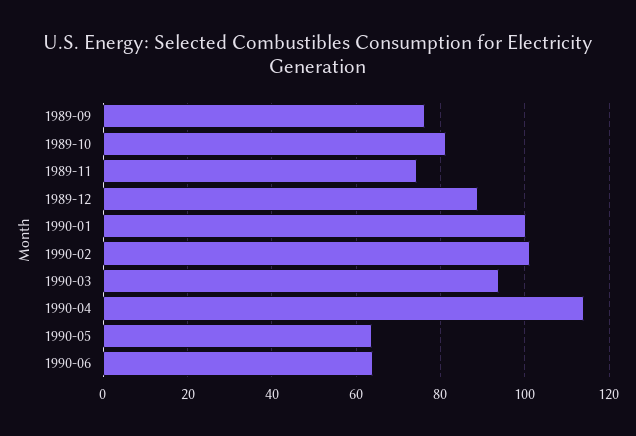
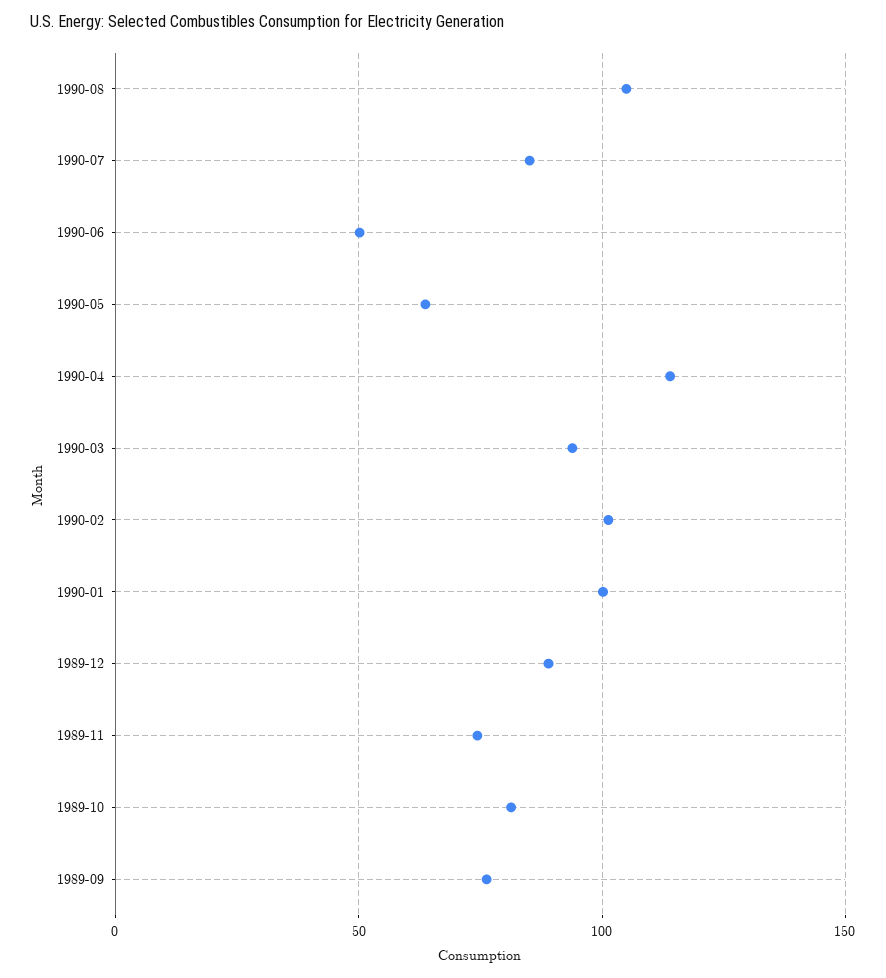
1990-06: 64 -> 50
1990-08: none -> 105
1990-07: none -> 85

